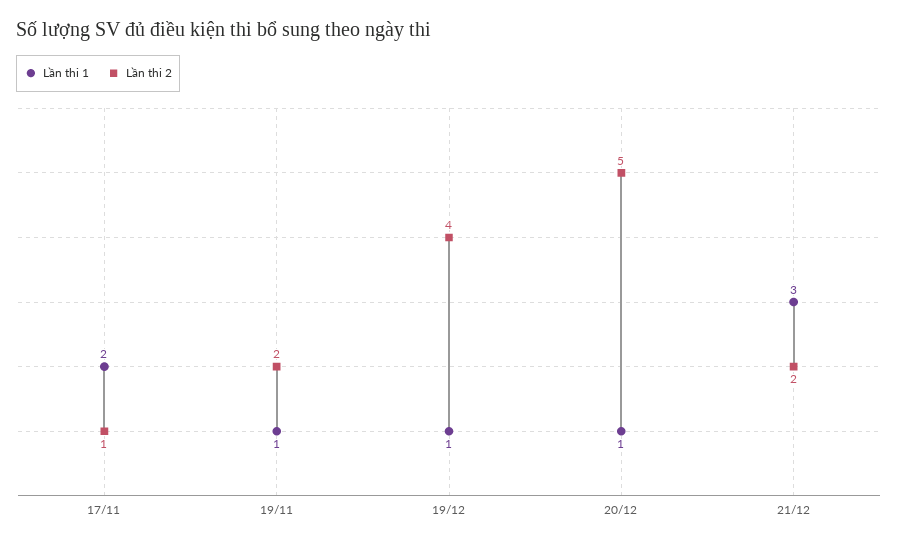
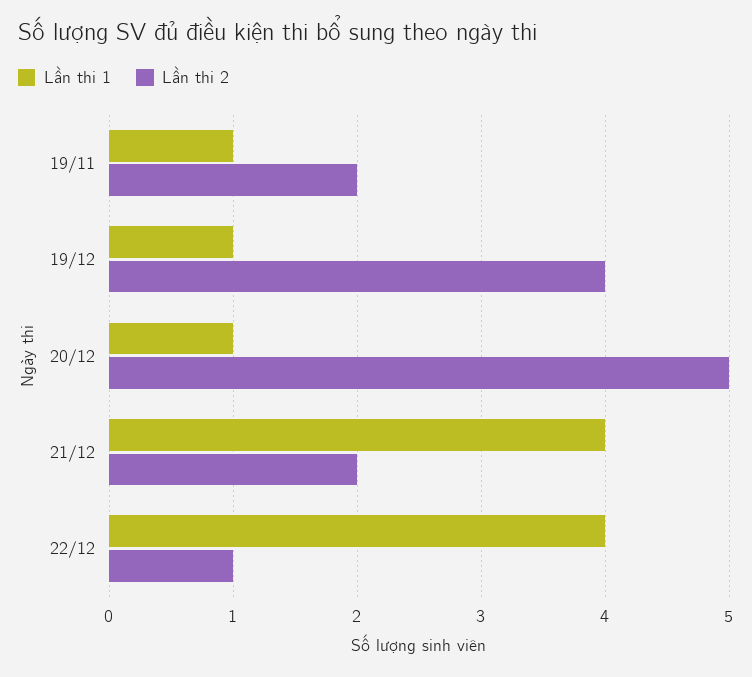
Lần thi 1, 17/11: 2 -> none
Lần thi 2, 17/11: 1 -> none
Lần thi 1, 21/12: 3 -> 4
Lần thi 1, 22/12: none -> 4
Lần thi 2, 22/12: none -> 1

